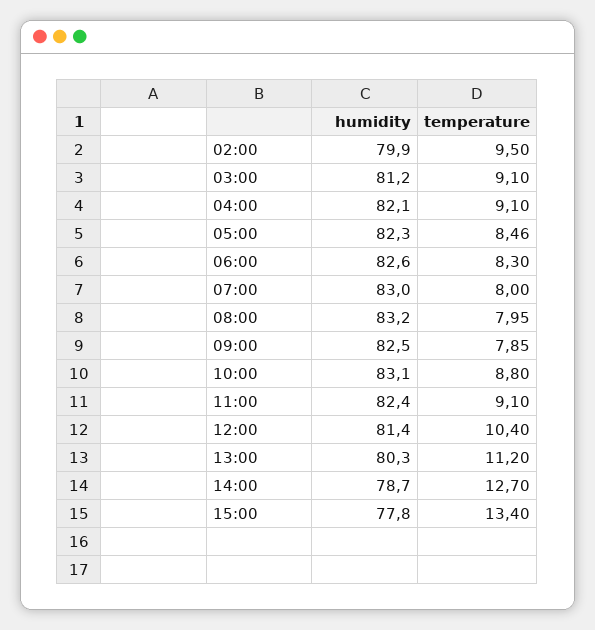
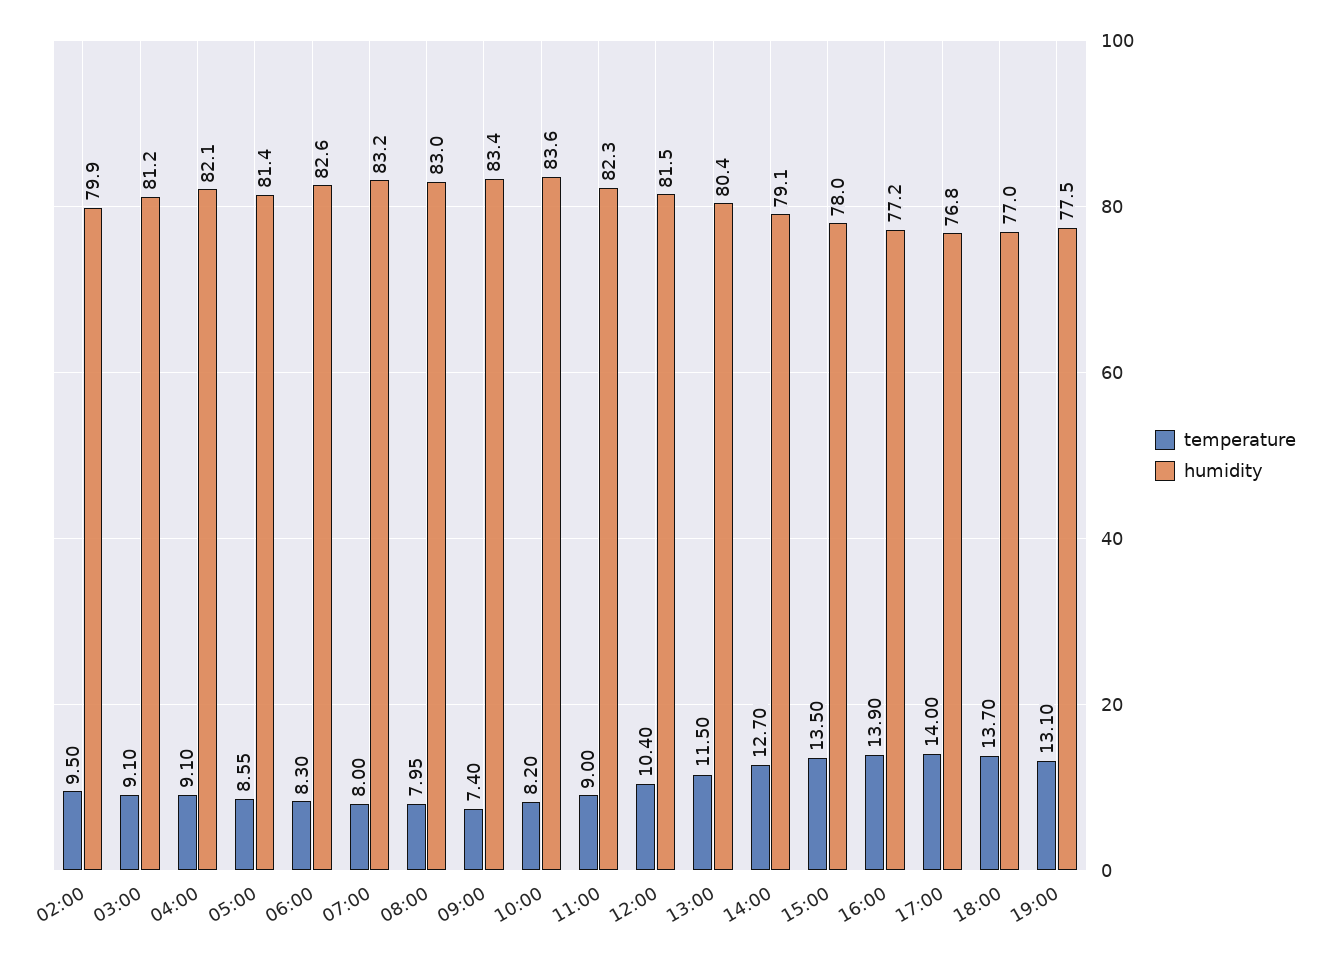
humidity, 05:00: 82.3 -> 81.4
temperature, 05:00: 8.46 -> 8.55
humidity, 07:00: 83 -> 83.2
humidity, 08:00: 83.2 -> 83
humidity, 09:00: 82.5 -> 83.4
temperature, 09:00: 7.85 -> 7.4
humidity, 10:00: 83.1 -> 83.6
temperature, 10:00: 8.8 -> 8.2
humidity, 11:00: 82.4 -> 82.3
temperature, 11:00: 9.1 -> 9
humidity, 12:00: 81.4 -> 81.5
humidity, 13:00: 80.3 -> 80.4
temperature, 13:00: 11.2 -> 11.5
humidity, 14:00: 78.7 -> 79.1
humidity, 15:00: 77.8 -> 78
temperature, 15:00: 13.4 -> 13.5
temperature, 16:00: none -> 13.9
humidity, 16:00: none -> 77.2
temperature, 17:00: none -> 14
humidity, 17:00: none -> 76.8
temperature, 18:00: none -> 13.7
humidity, 18:00: none -> 77
temperature, 19:00: none -> 13.1
humidity, 19:00: none -> 77.5

